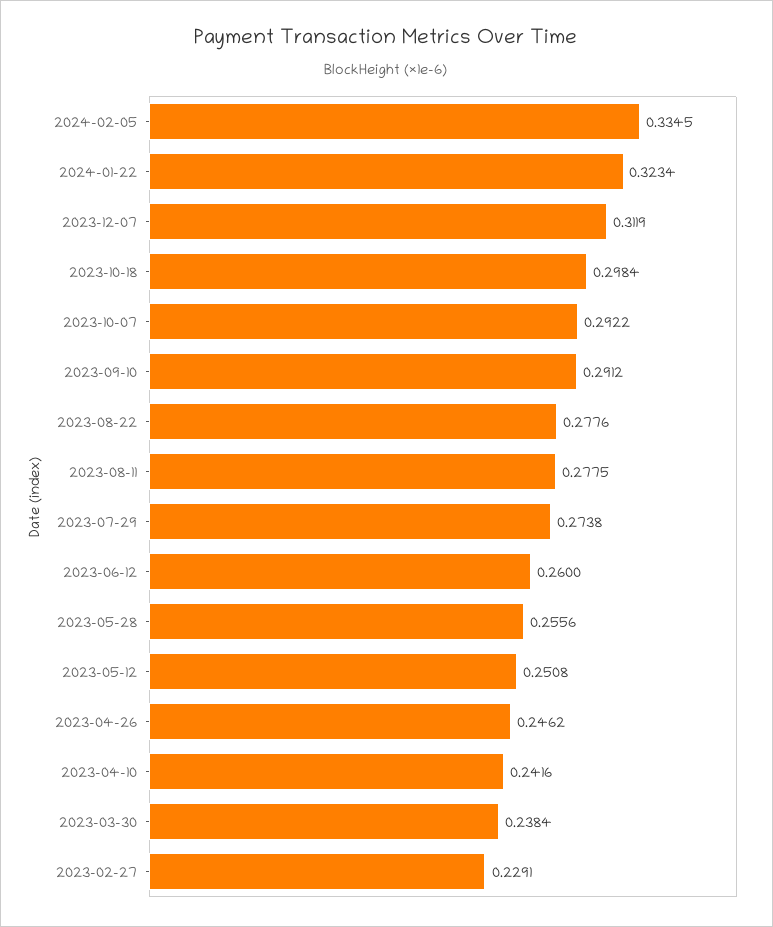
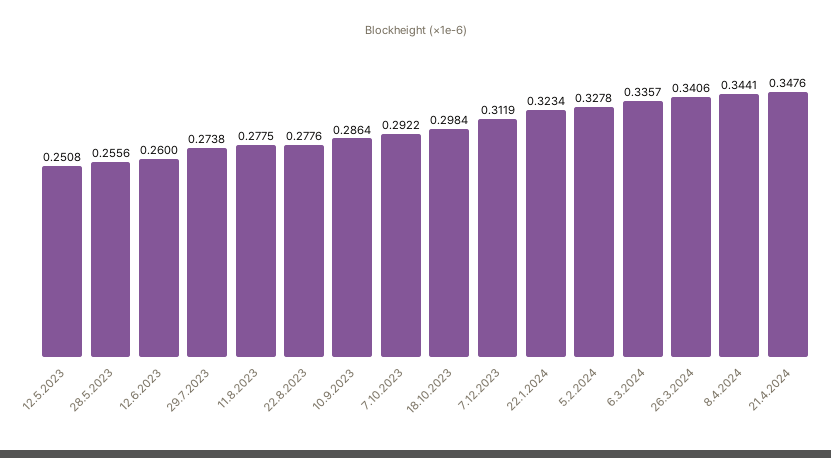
2024-02-05: 0.3345 -> 0.3278
2023-09-10: 0.2912 -> 0.2864
2023-04-26: 0.2462 -> none
2023-04-10: 0.2416 -> none
2023-03-30: 0.2384 -> none
2023-02-27: 0.2291 -> none
6.3.2024: none -> 0.3357
26.3.2024: none -> 0.3406
8.4.2024: none -> 0.3441
21.4.2024: none -> 0.3476

